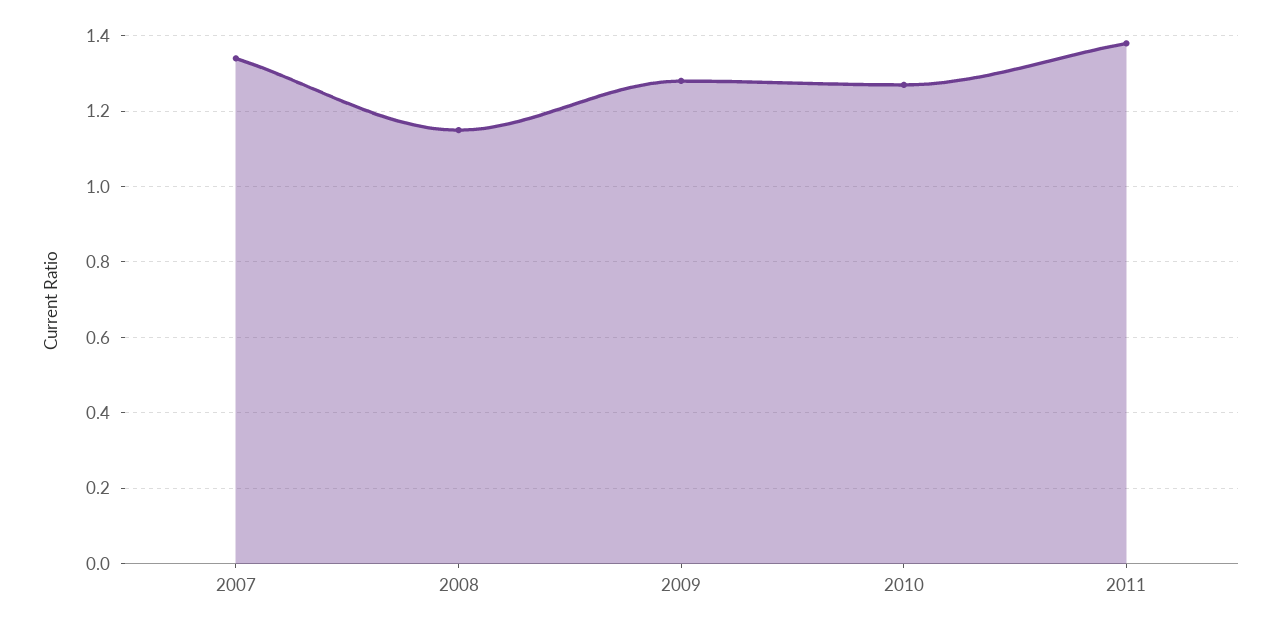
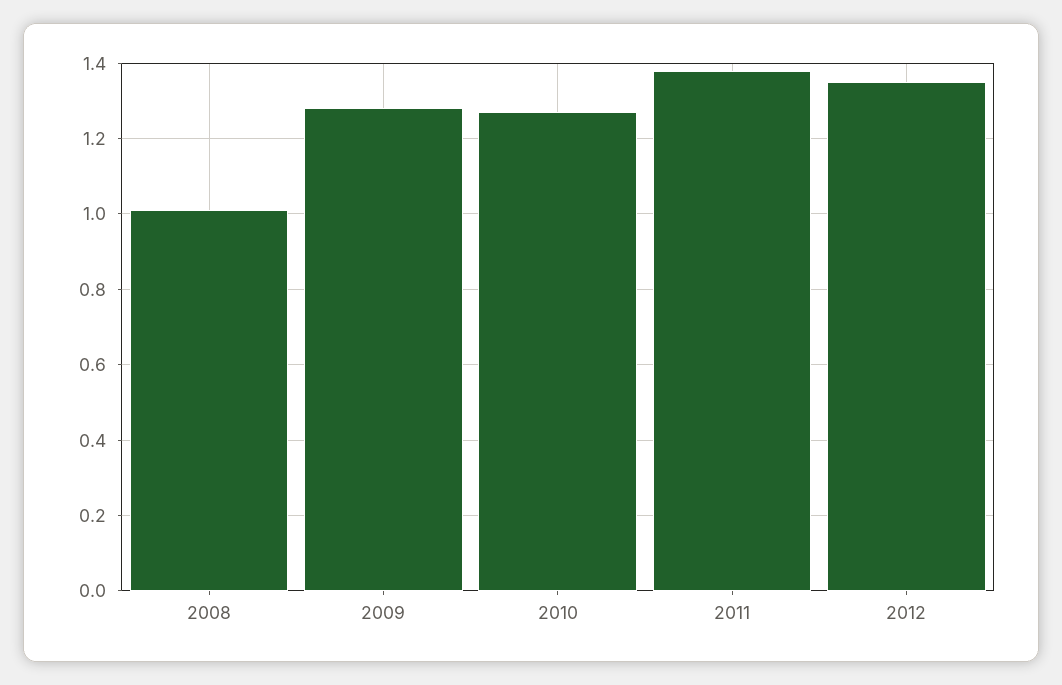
2007: 1.35 -> none
2008: 1.15 -> 1
2012: none -> 1.35

